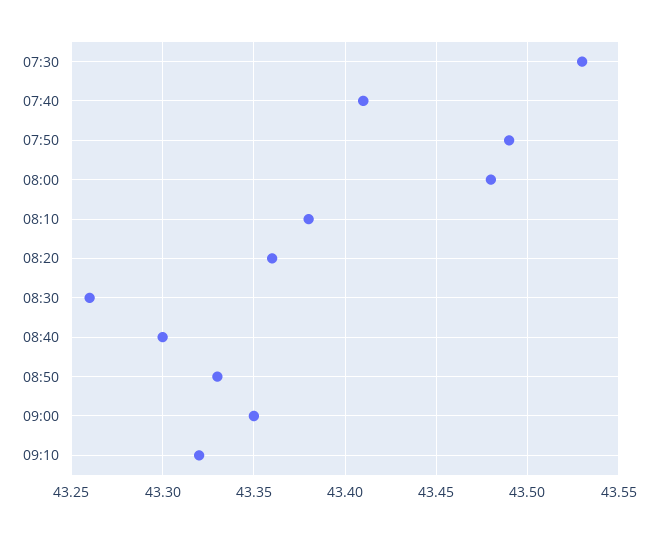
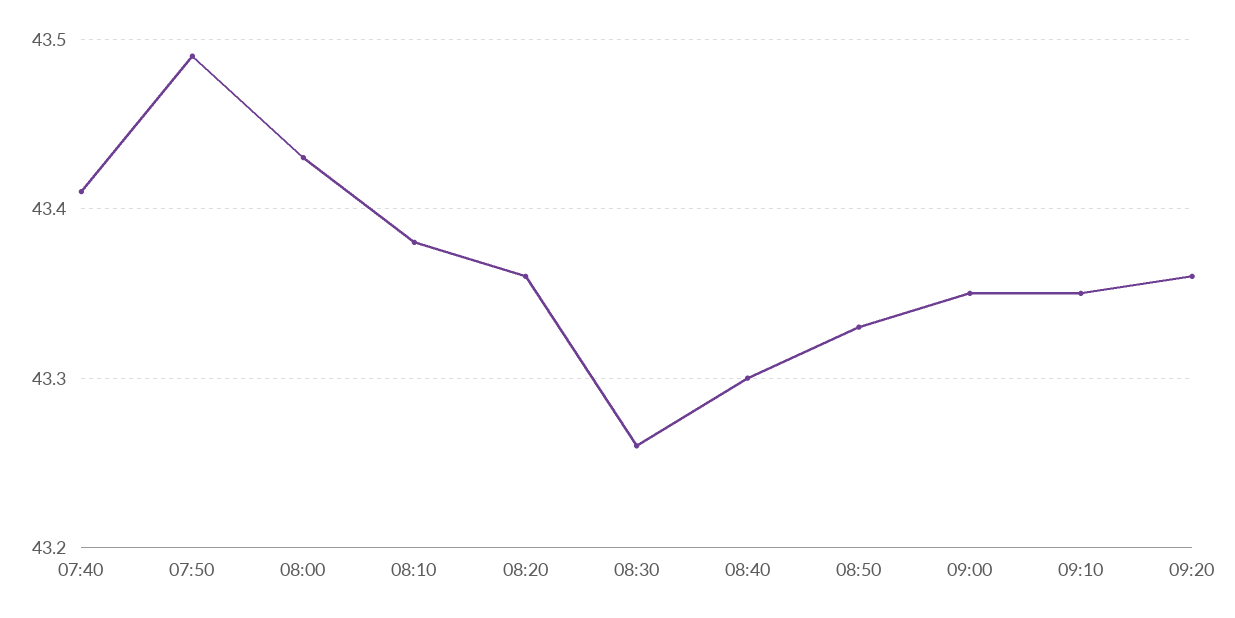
07:30: 43.53 -> none
08:00: 43.48 -> 43.43
09:10: 43.32 -> 43.35
09:20: none -> 43.36

